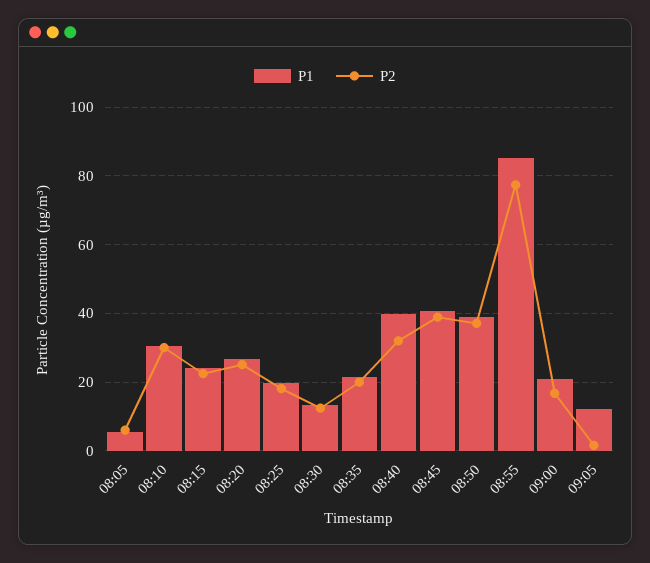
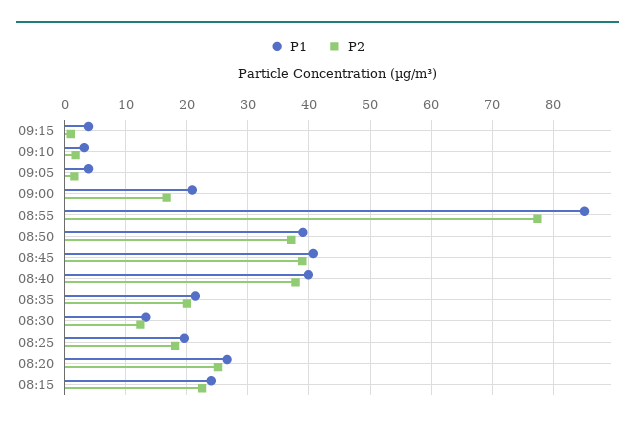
P1, 08:05: 6 -> none
P2, 08:05: 6 -> none
P1, 08:10: 30 -> none
P2, 08:10: 30 -> none
P2, 08:40: 32 -> 38
P1, 09:05: 12 -> 4
P1, 09:15: none -> 4
P2, 09:15: none -> 1
P1, 09:10: none -> 3
P2, 09:10: none -> 2

